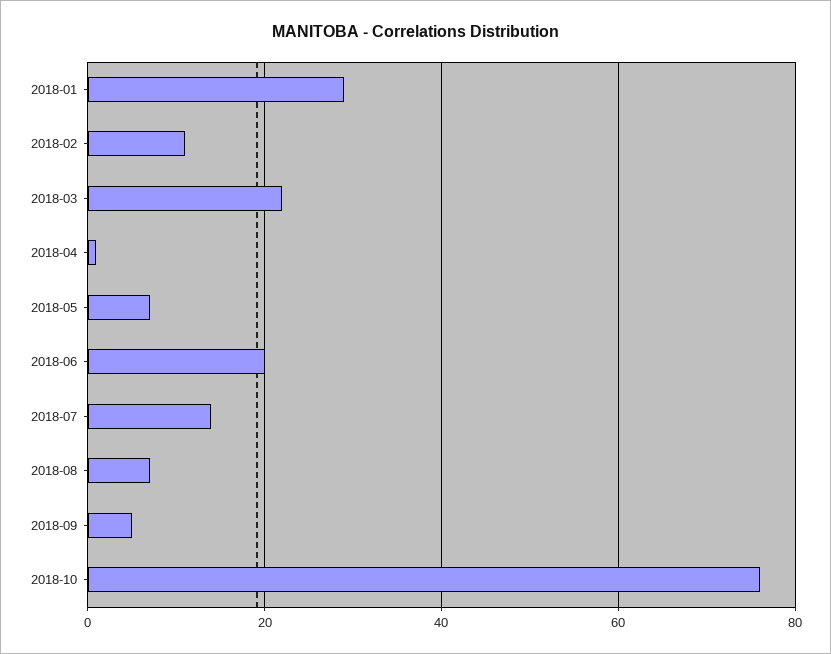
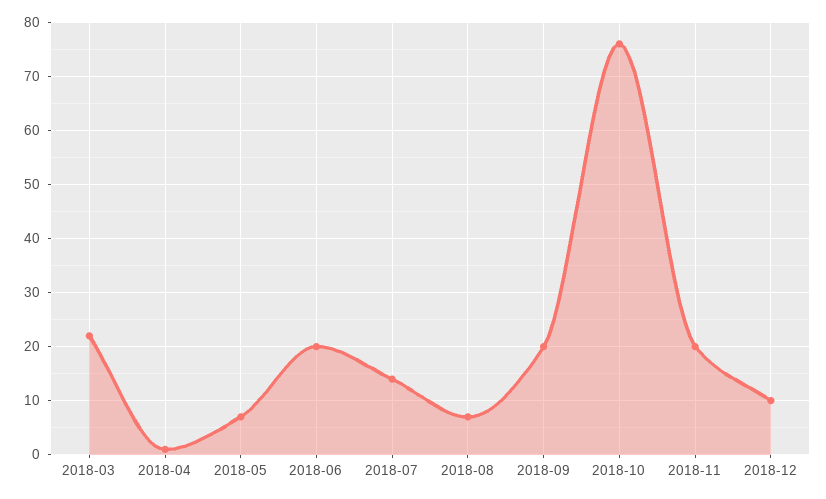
2018-01: 30 -> none
2018-02: 10 -> none
2018-09: 5 -> 20
2018-11: none -> 20
2018-12: none -> 10

